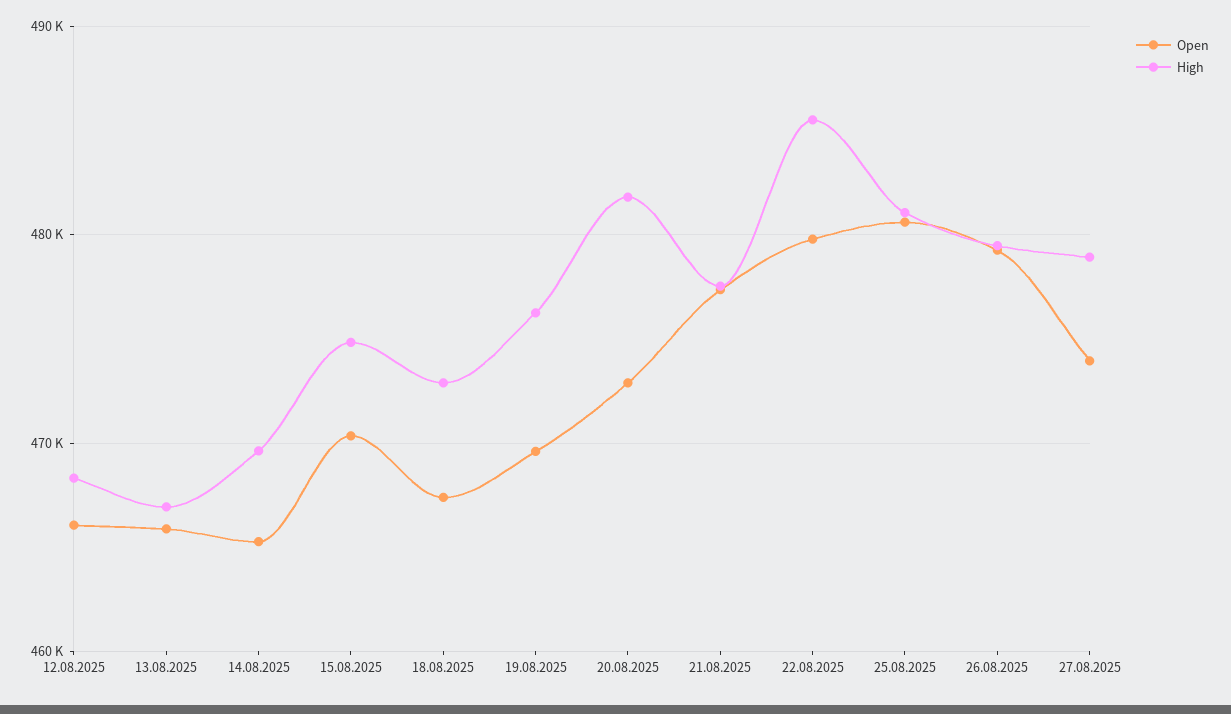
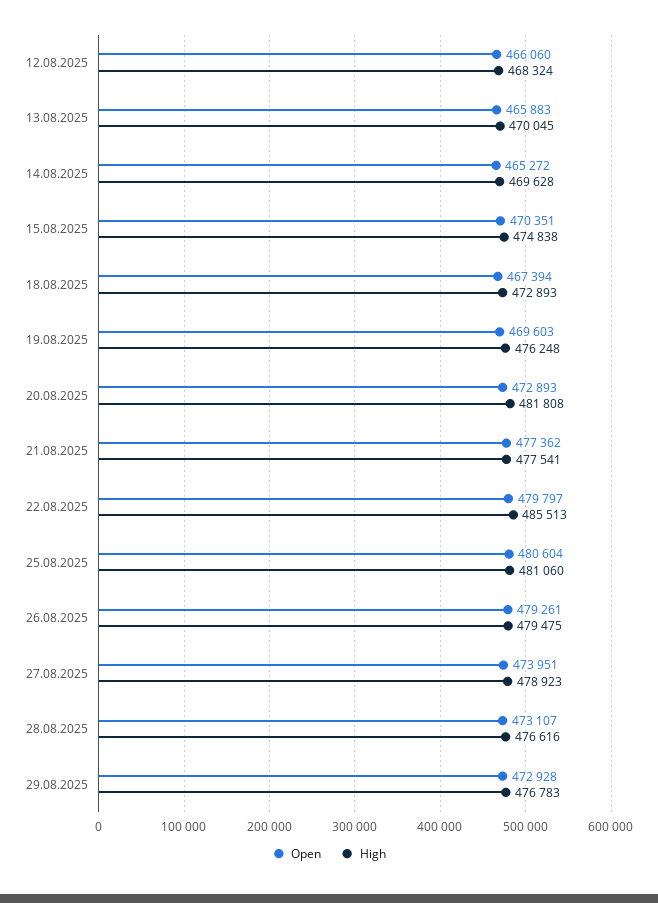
High, 13.08.2025: 467000 -> 470045
Open, 28.08.2025: none -> 473107
High, 28.08.2025: none -> 476616
Open, 29.08.2025: none -> 472928
High, 29.08.2025: none -> 476783

